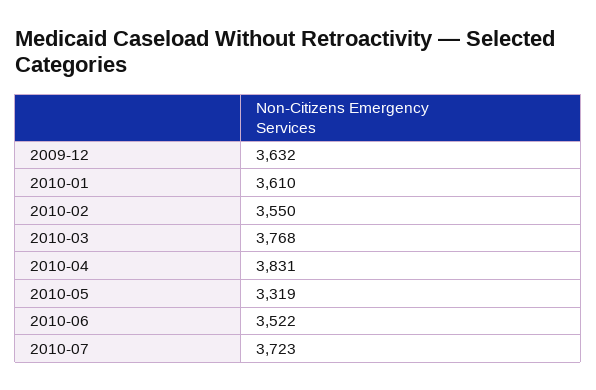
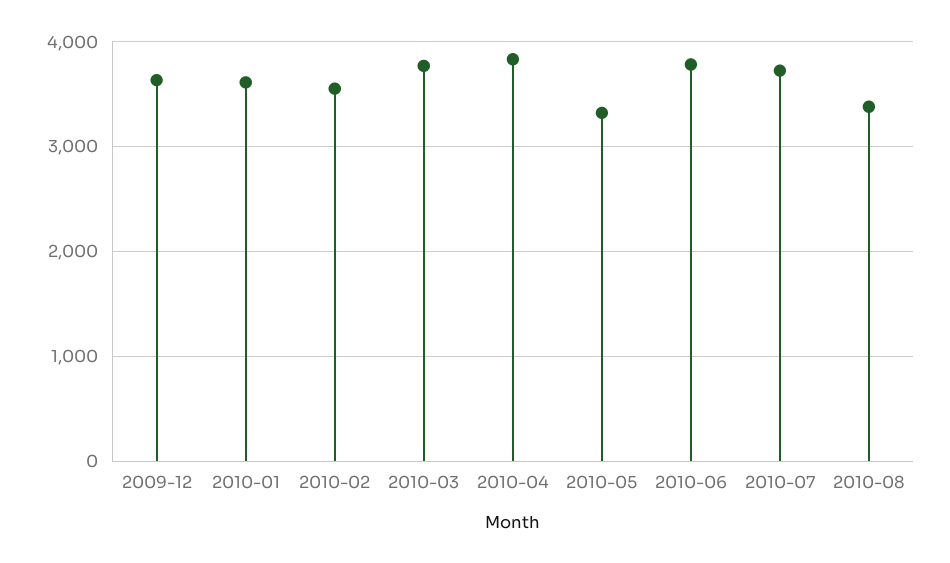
2010-06: 3522 -> 3800
2010-08: none -> 3400

